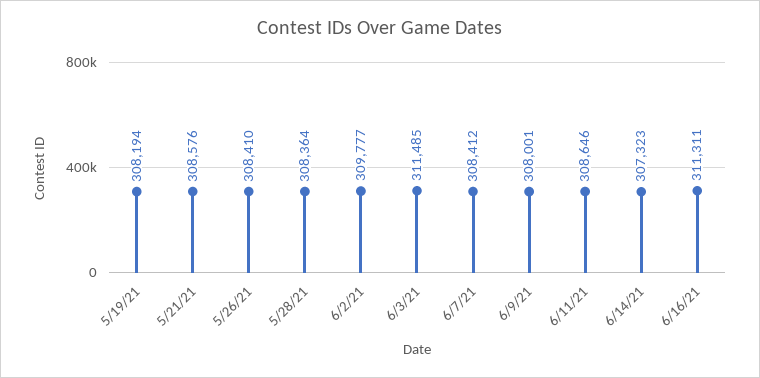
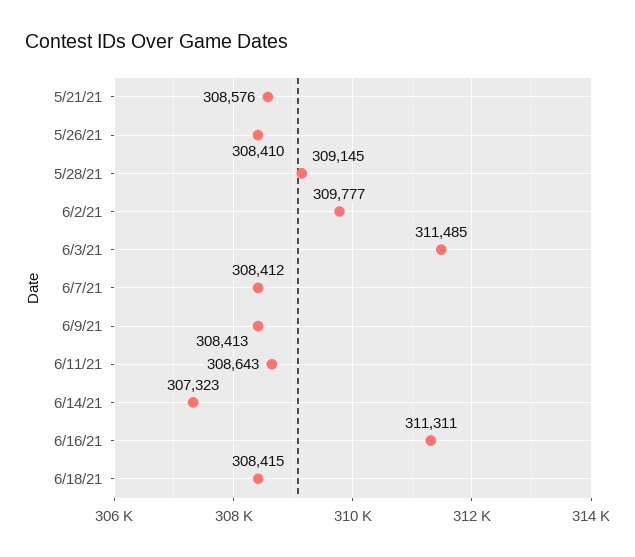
5/19/21: 308194 -> none
5/28/21: 308364 -> 309145
6/9/21: 308001 -> 308413
6/11/21: 308646 -> 308643
6/18/21: none -> 308415

